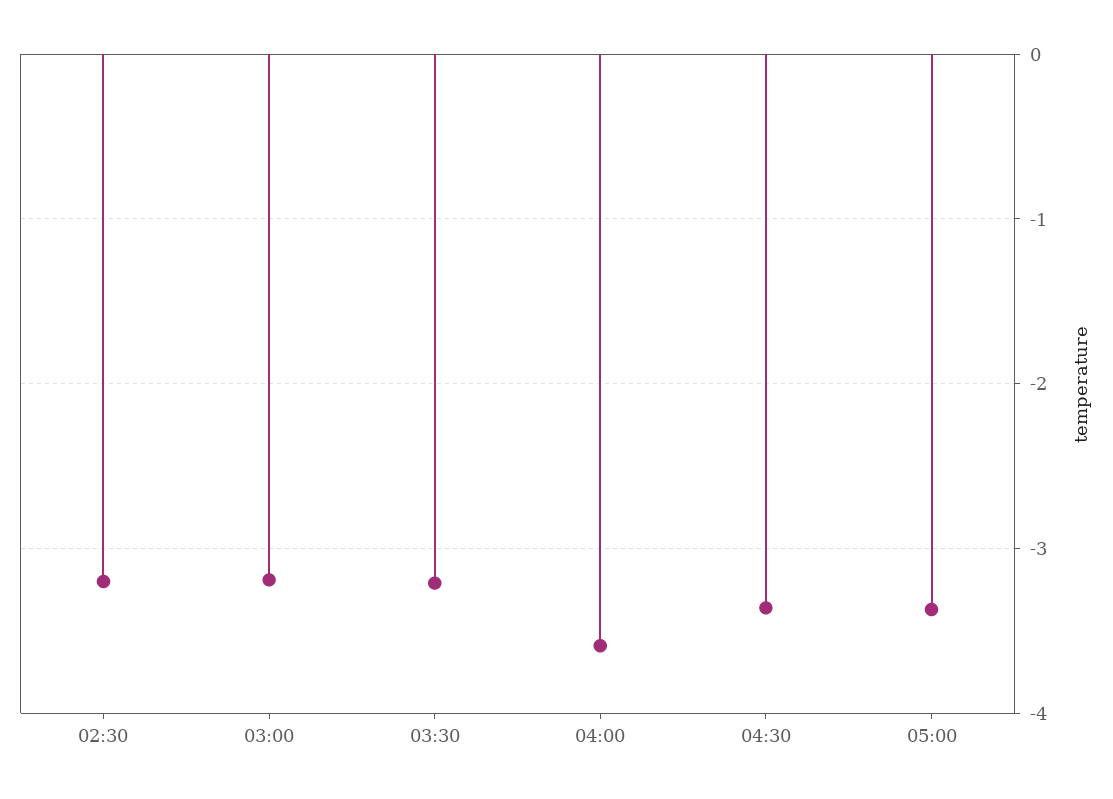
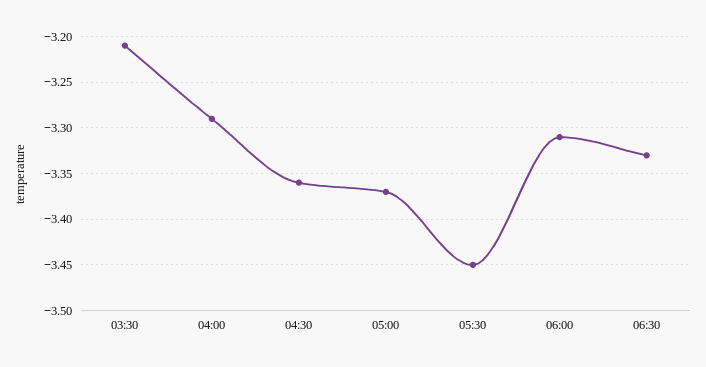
02:30: -3.2 -> none
03:00: -3.2 -> none
04:00: -3.6 -> -3.29
05:30: none -> -3.45
06:00: none -> -3.31
06:30: none -> -3.33

